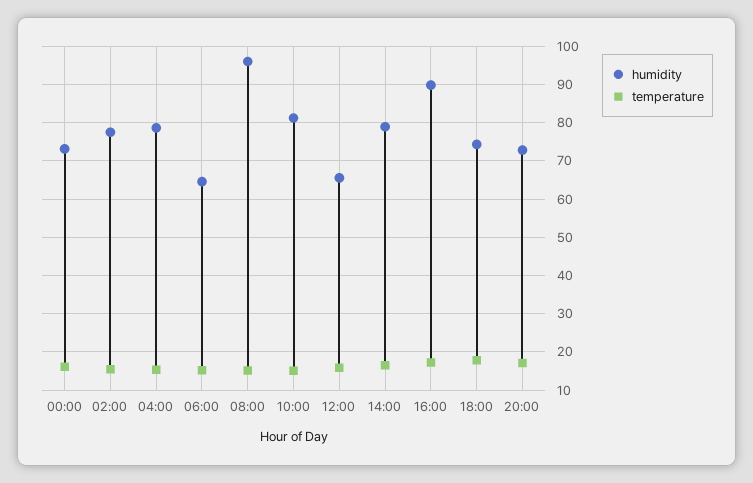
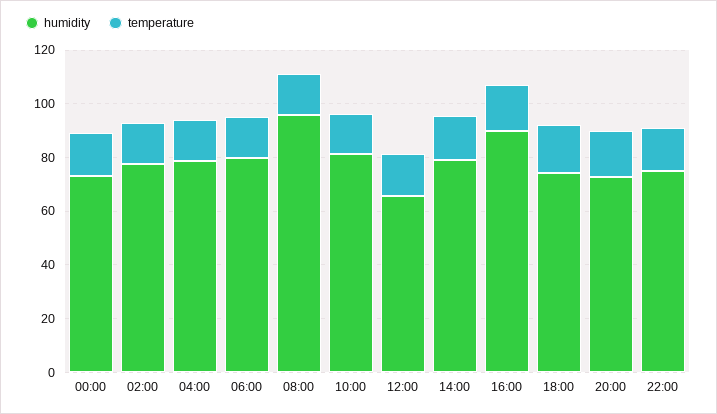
humidity, 06:00: 64 -> 80
humidity, 22:00: none -> 75
temperature, 22:00: none -> 15

